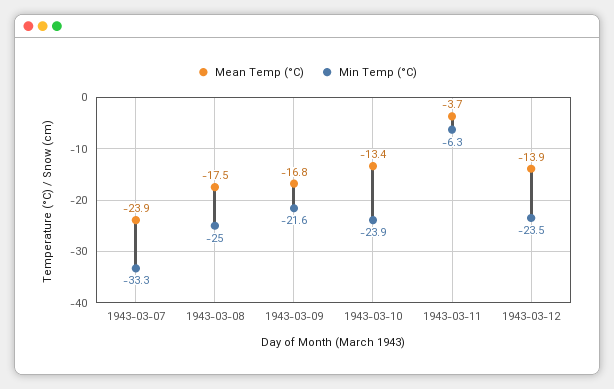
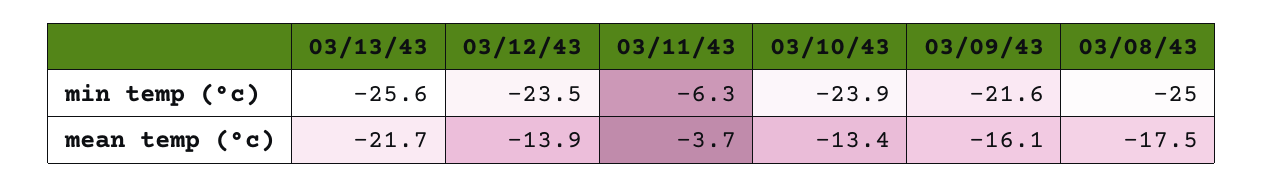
Mean Temp (°C), 1943-03-07: -23.9 -> none
Min Temp (°C), 1943-03-07: -33.3 -> none
Mean Temp (°C), 1943-03-09: -16.8 -> -16.1
Min Temp (°C), 03/13/43: none -> -25.6
Mean Temp (°C), 03/13/43: none -> -21.7

